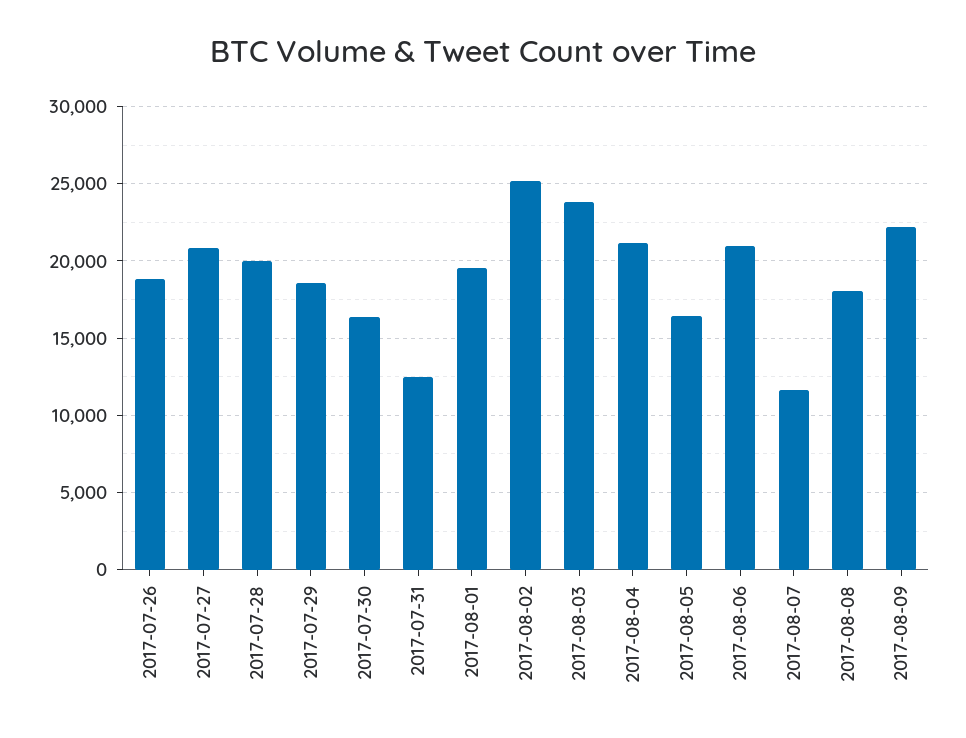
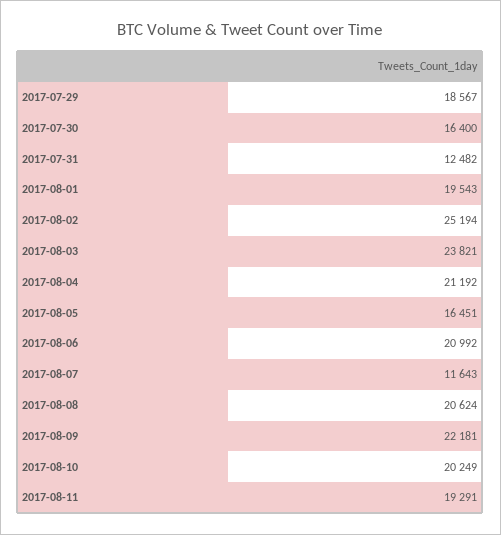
2017-07-26: 19000 -> none
2017-07-27: 21000 -> none
2017-07-28: 20000 -> none
2017-08-08: 18000 -> 20624
2017-08-10: none -> 20249
2017-08-11: none -> 19291

